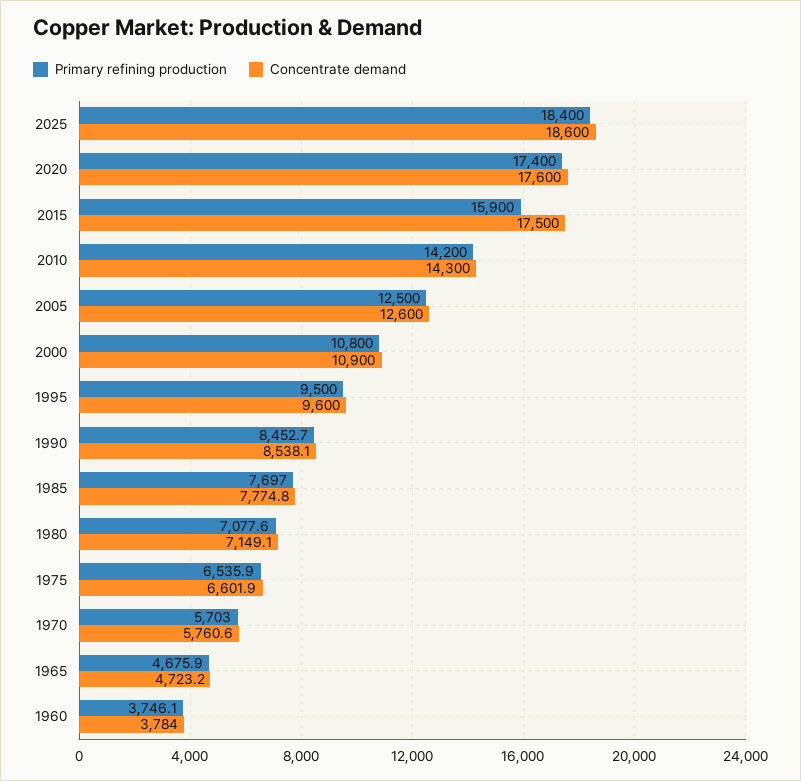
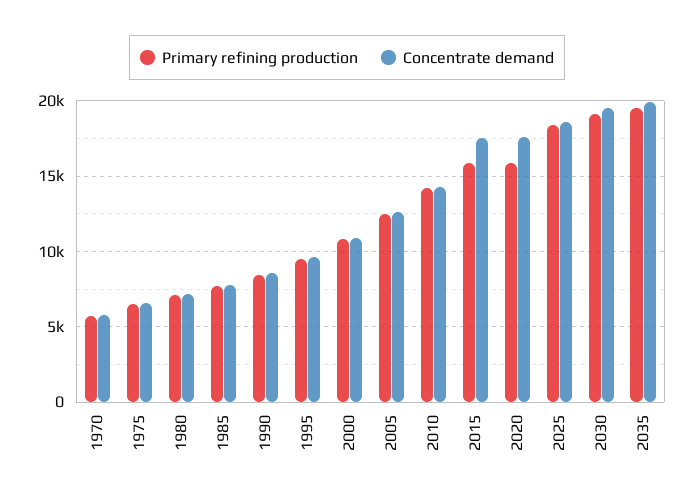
Primary refining production, 2020: 17400 -> 16000
Primary refining production, 1965: 4675.9 -> none
Concentrate demand, 1965: 4723.2 -> none
Primary refining production, 1960: 3746.1 -> none
Concentrate demand, 1960: 3784 -> none
Primary refining production, 2030: none -> 19000
Concentrate demand, 2030: none -> 19500
Primary refining production, 2035: none -> 19500
Concentrate demand, 2035: none -> 20000

